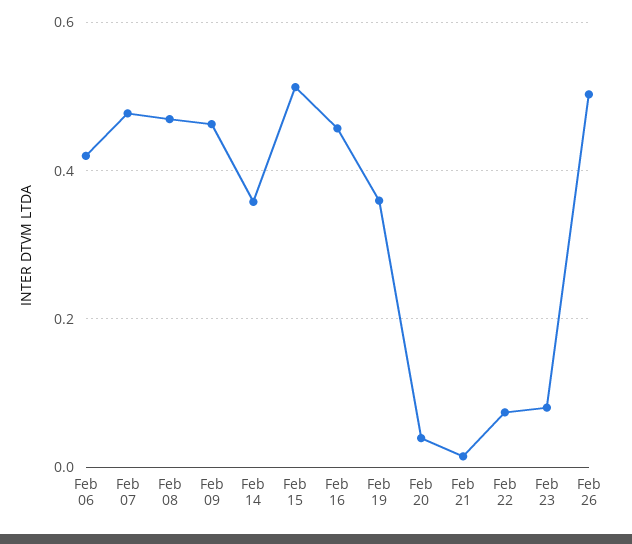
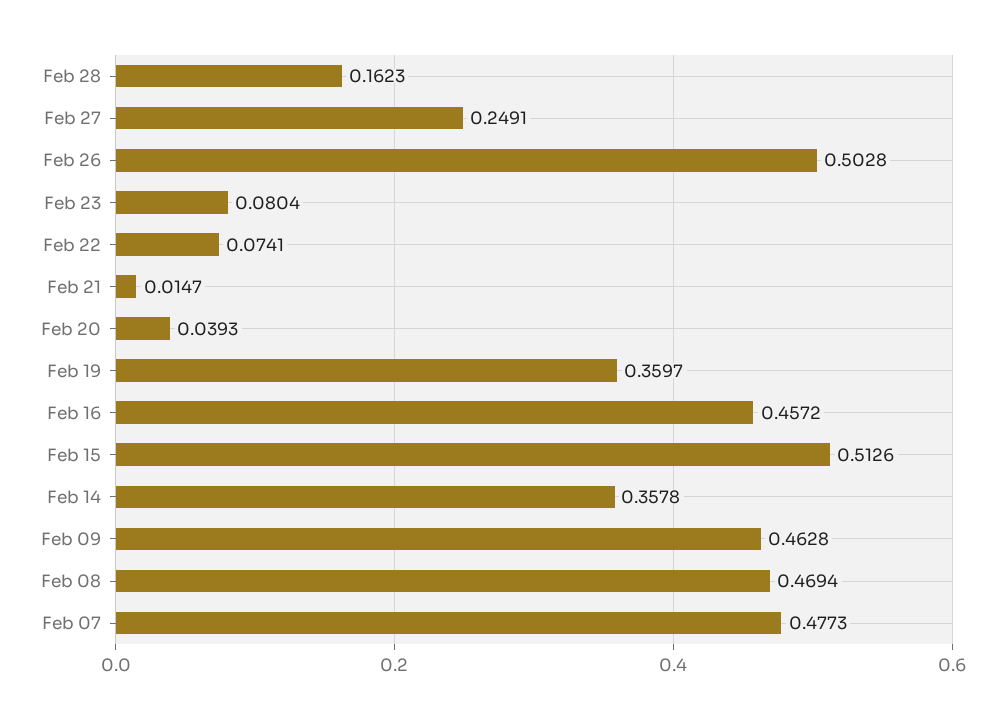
Feb 06: 0.42 -> none
Feb 28: none -> 0.1623
Feb 27: none -> 0.2491

